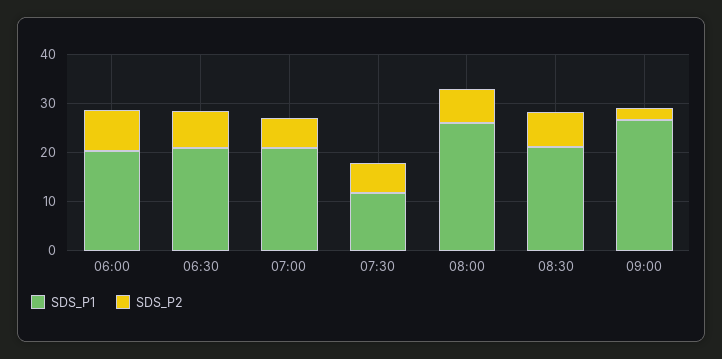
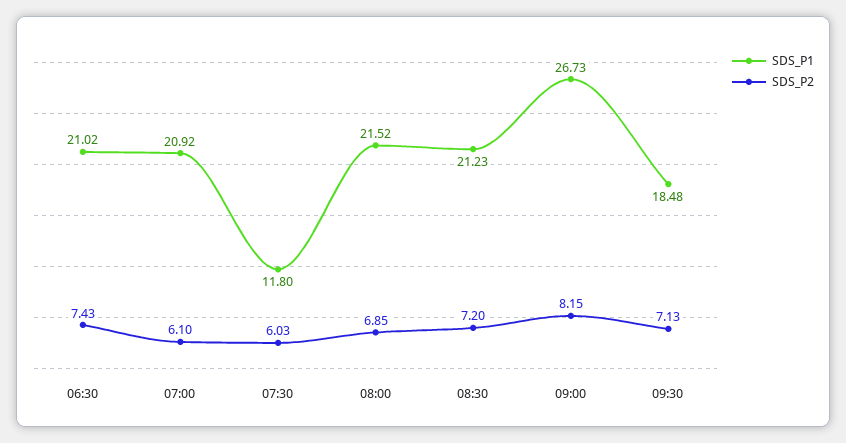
SDS_P1, 06:00: 20 -> none
SDS_P2, 06:00: 8 -> none
SDS_P1, 08:00: 26 -> 21.52
SDS_P2, 09:00: 2 -> 8.15
SDS_P1, 09:30: none -> 18.48
SDS_P2, 09:30: none -> 7.13

